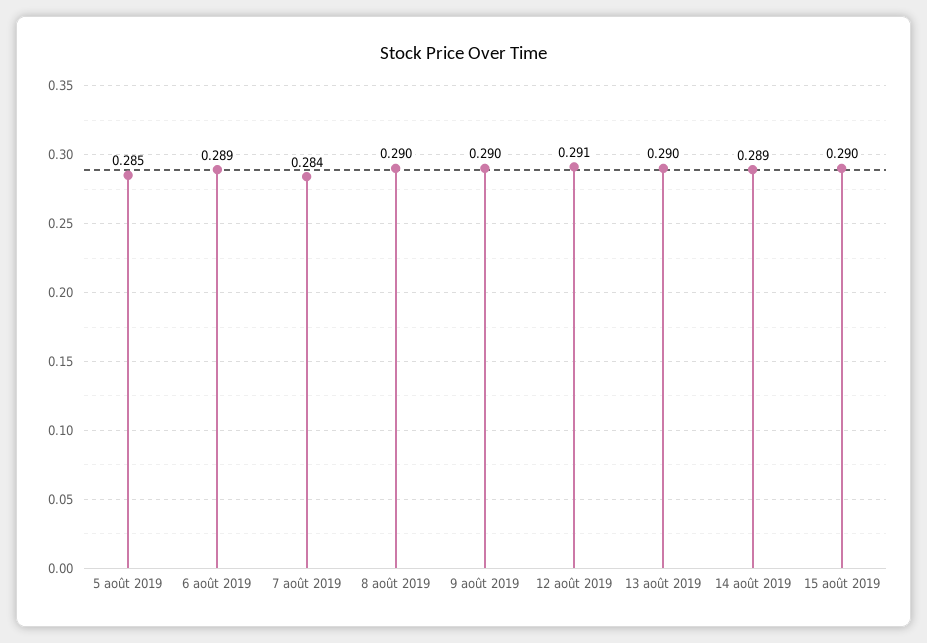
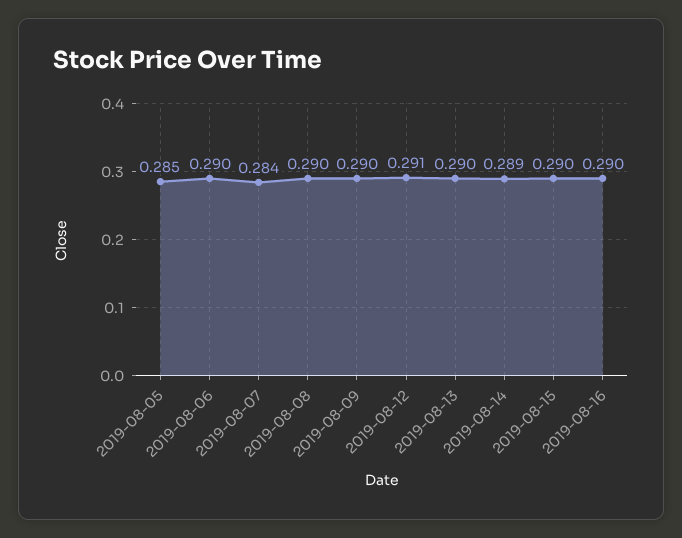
6 août 2019: 0.289 -> 0.29
2019-08-16: none -> 0.29

